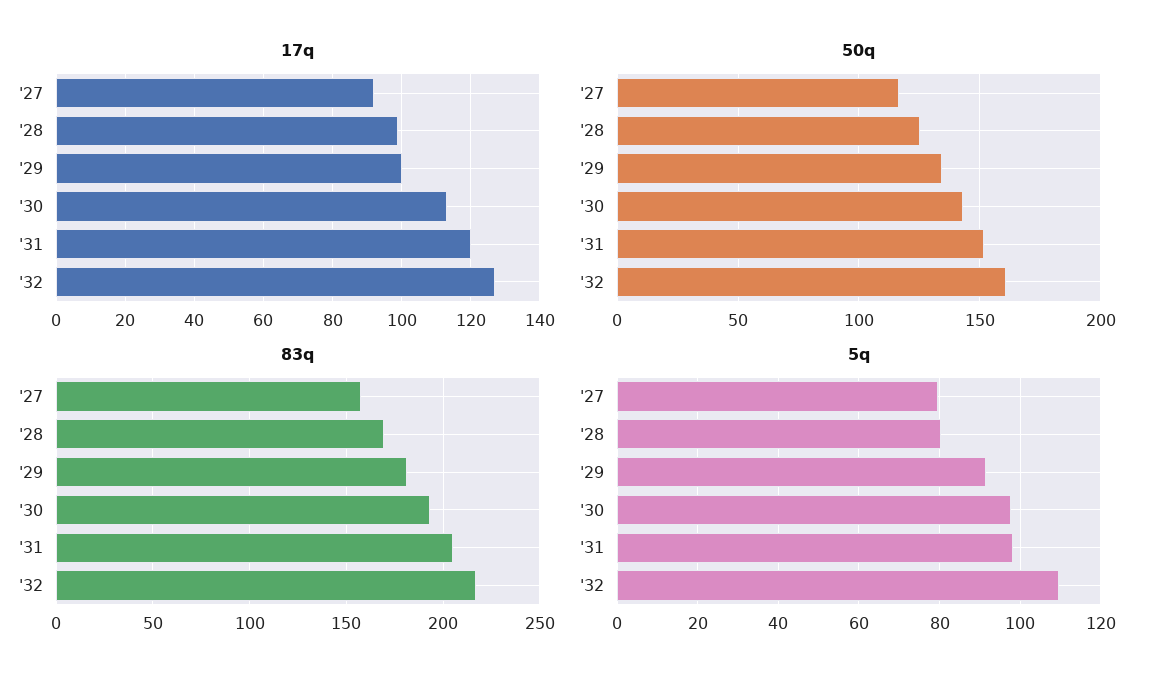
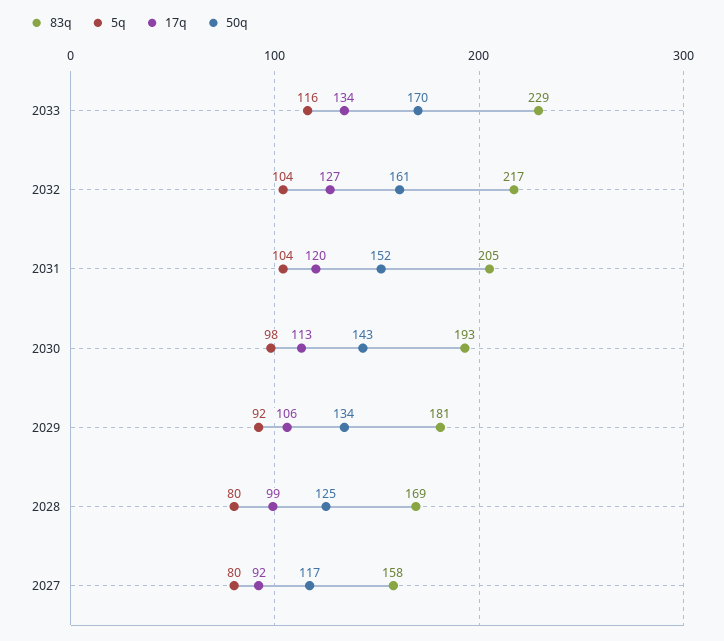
17q, '29: 100 -> 106
5q, '31: 98 -> 104
5q, '32: 110 -> 104
83q, 2033: none -> 229
5q, 2033: none -> 116
17q, 2033: none -> 134
50q, 2033: none -> 170

